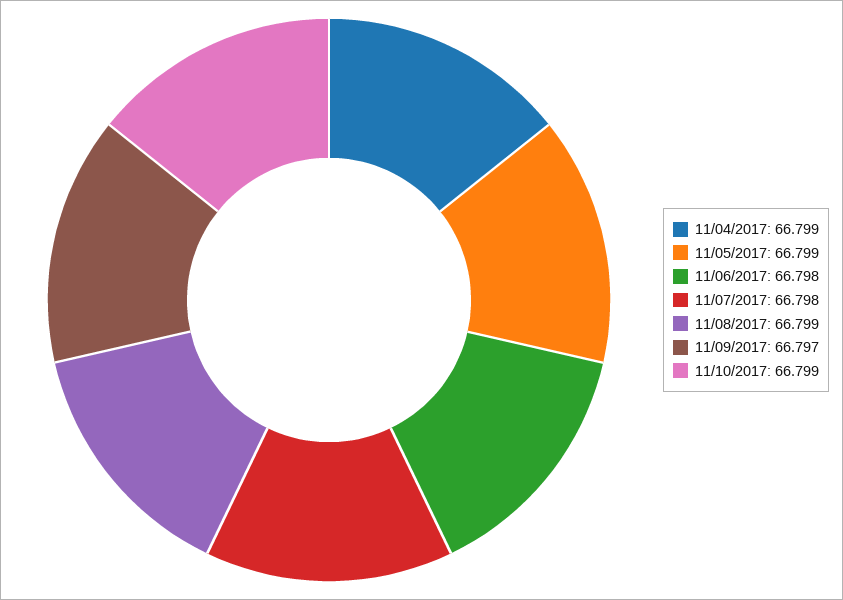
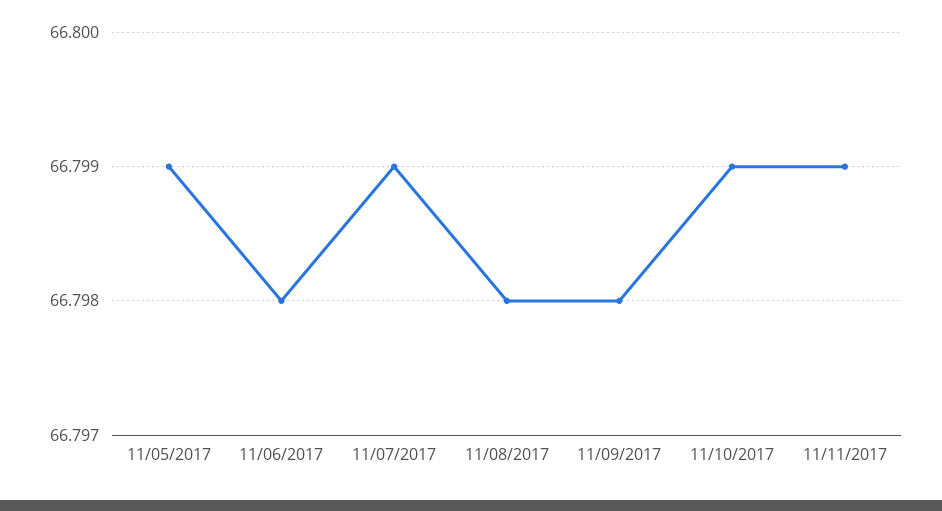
11/04/2017: 66.799 -> none
11/07/2017: 66.798 -> 66.799
11/08/2017: 66.799 -> 66.798
11/09/2017: 66.797 -> 66.798
11/11/2017: none -> 66.799

